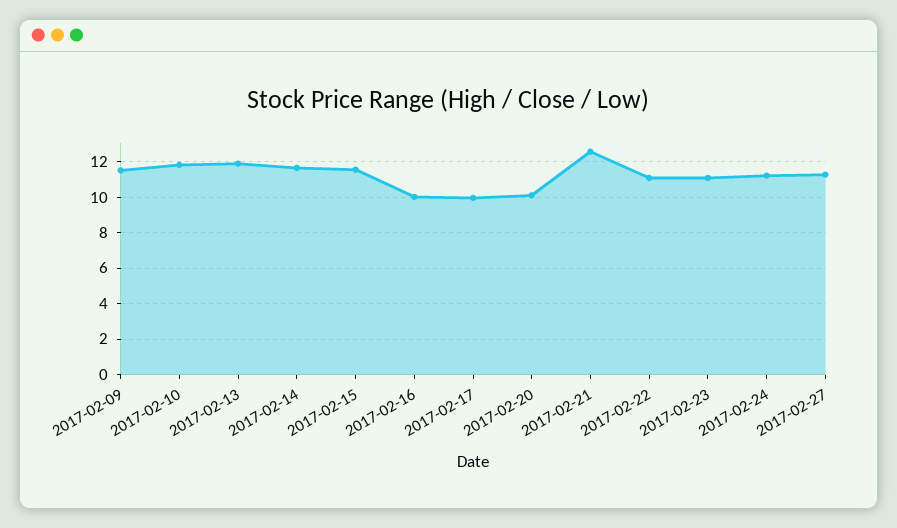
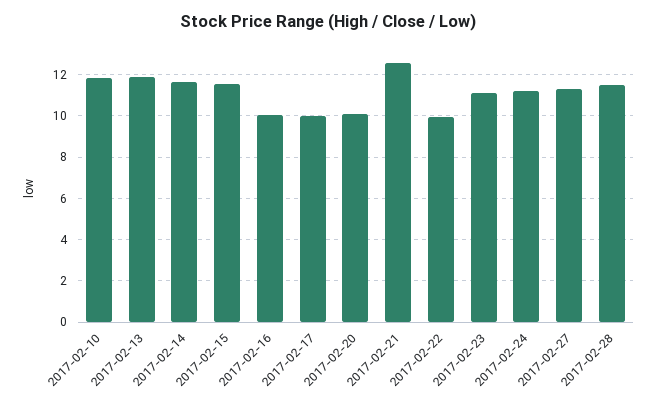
2017-02-09: 11.5 -> none
2017-02-22: 11 -> 10
2017-02-28: none -> 11.5

